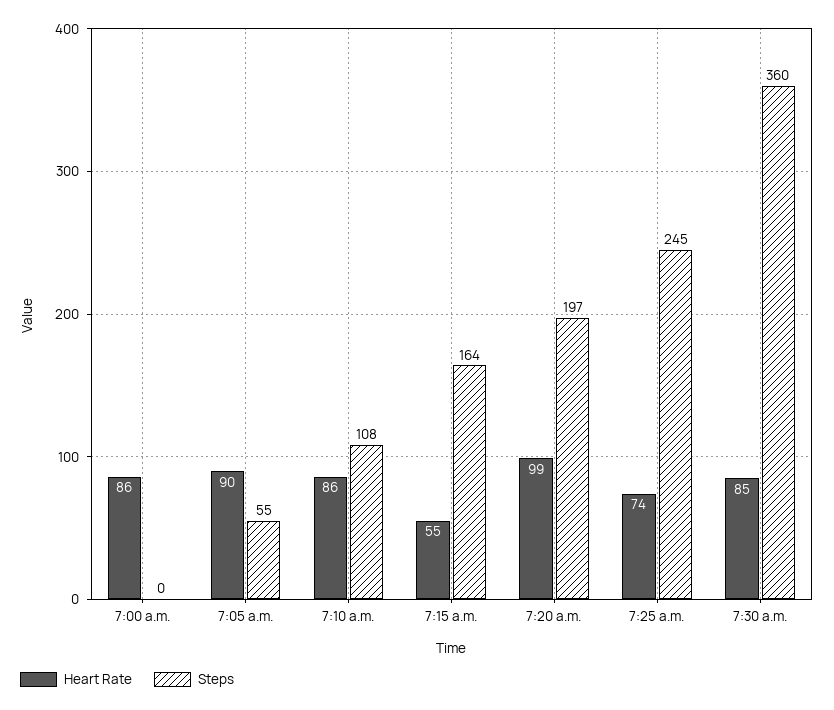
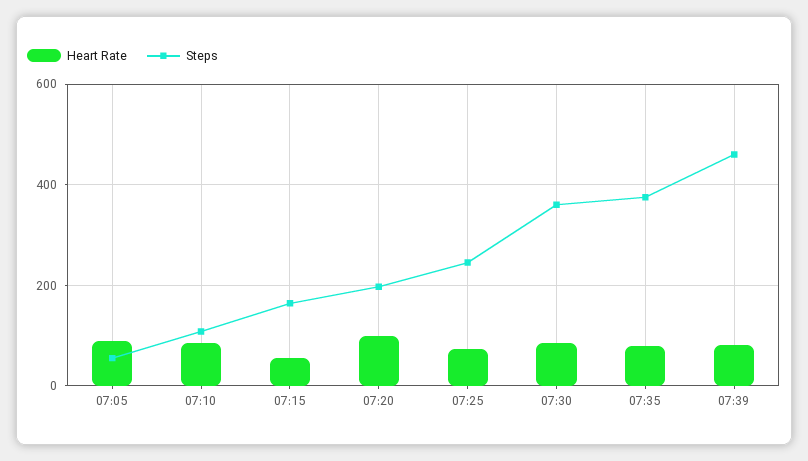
Heart Rate, 7:00 a.m.: 86 -> none
Steps, 7:00 a.m.: 0 -> none
Heart Rate, 07:35: none -> 80
Steps, 07:35: none -> 380
Heart Rate, 07:39: none -> 80
Steps, 07:39: none -> 460

